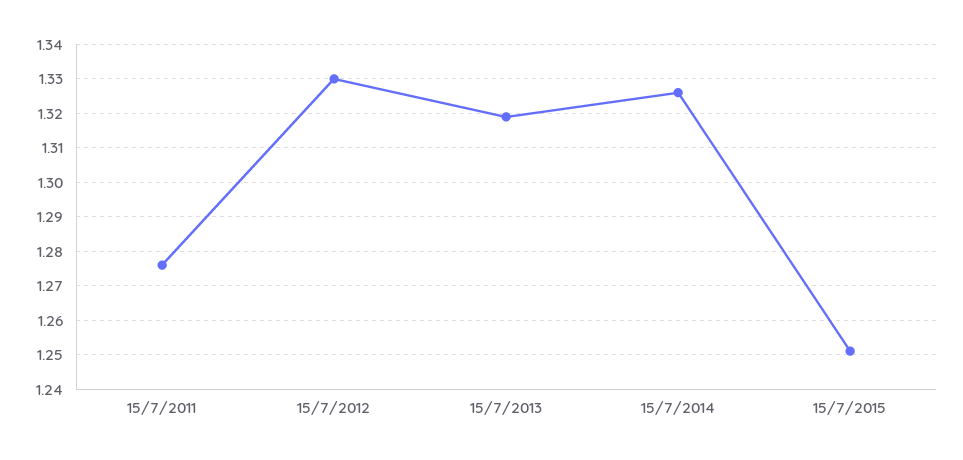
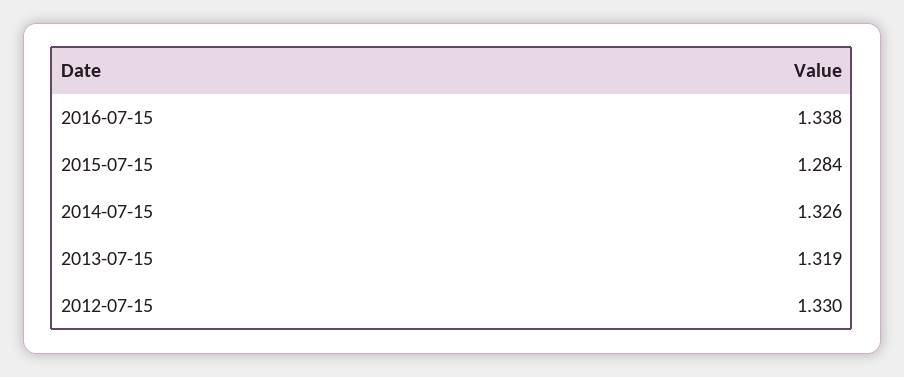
15/7/2011: 1.275 -> none
15/7/2015: 1.25 -> 1.284
2016-07-15: none -> 1.338

